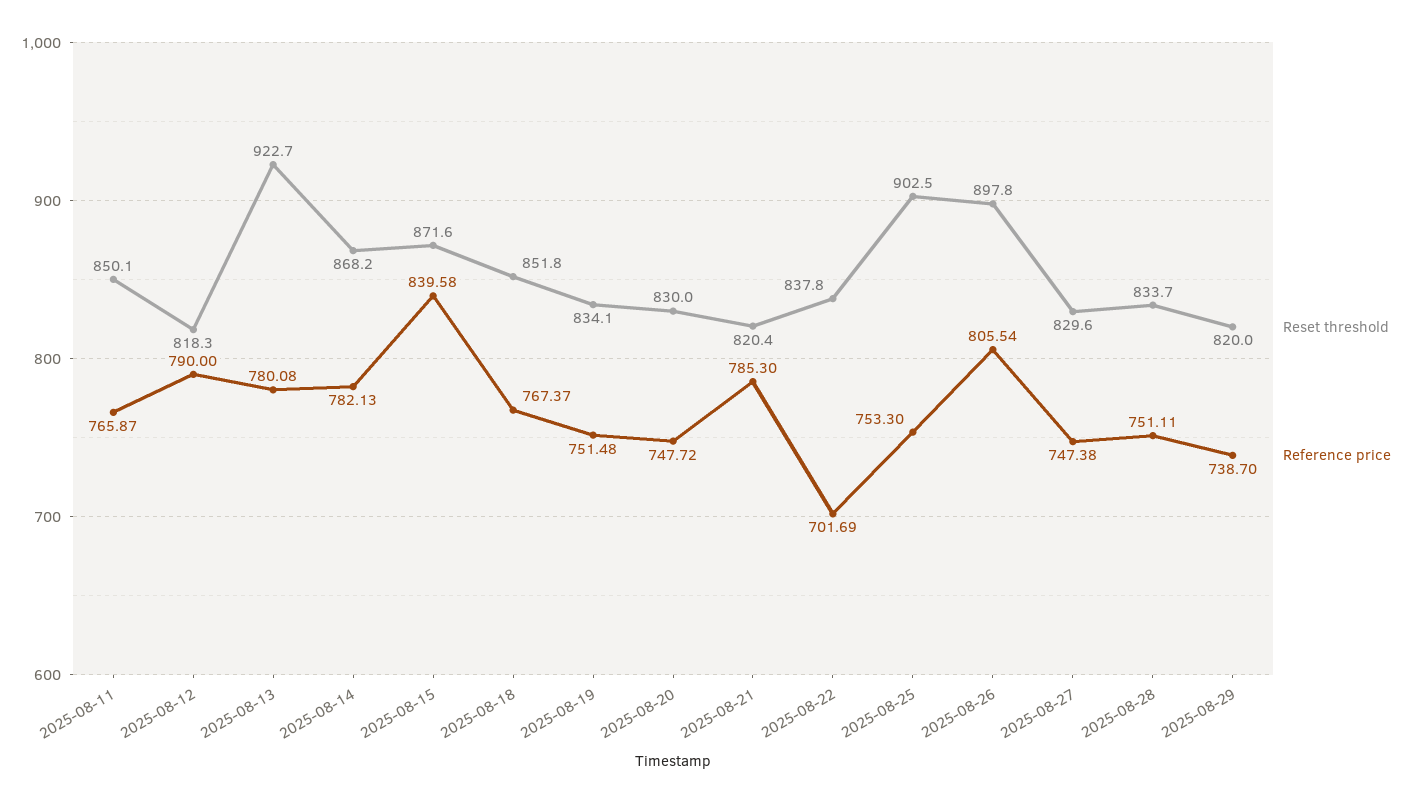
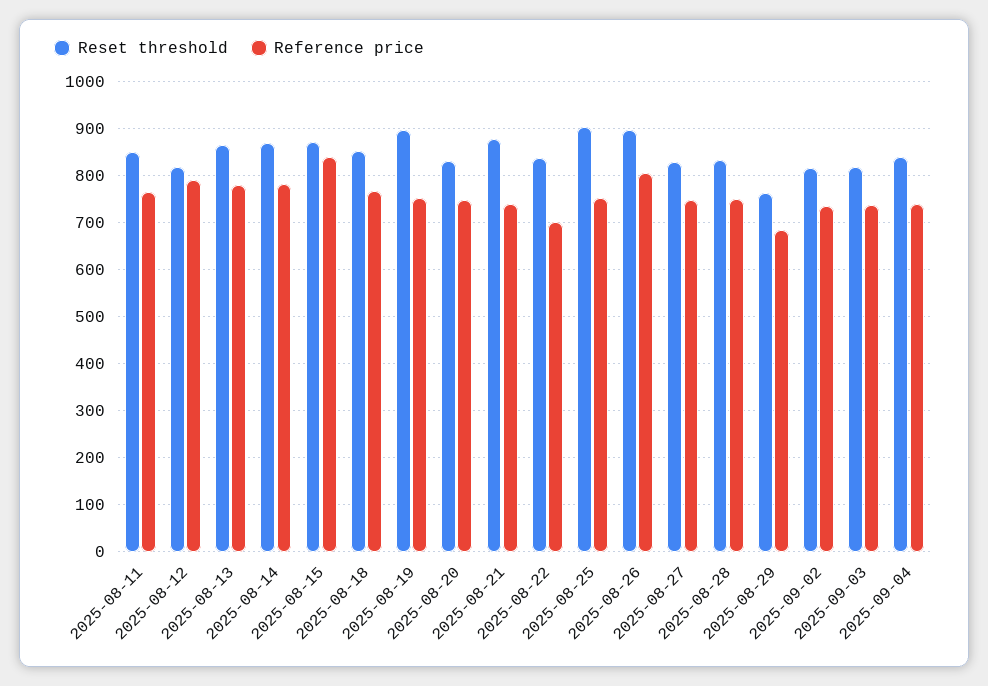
Reset threshold, 2025-08-13: 922.7 -> 860
Reset threshold, 2025-08-19: 834.1 -> 900
Reset threshold, 2025-08-21: 820.4 -> 880
Reference price, 2025-08-21: 785.3 -> 740
Reset threshold, 2025-08-29: 820 -> 760
Reference price, 2025-08-29: 738.7 -> 680
Reset threshold, 2025-09-02: none -> 820
Reference price, 2025-09-02: none -> 740
Reset threshold, 2025-09-03: none -> 820
Reference price, 2025-09-03: none -> 740
Reset threshold, 2025-09-04: none -> 840
Reference price, 2025-09-04: none -> 740

